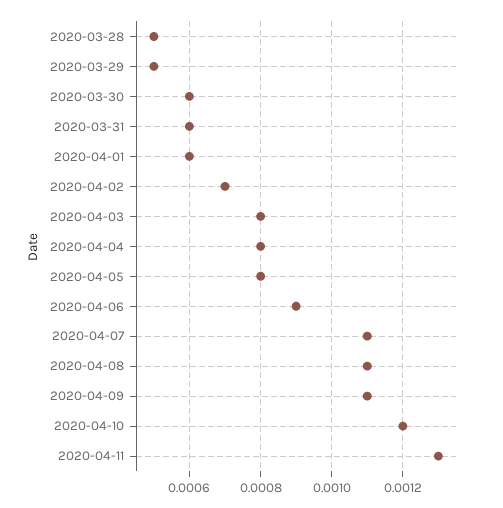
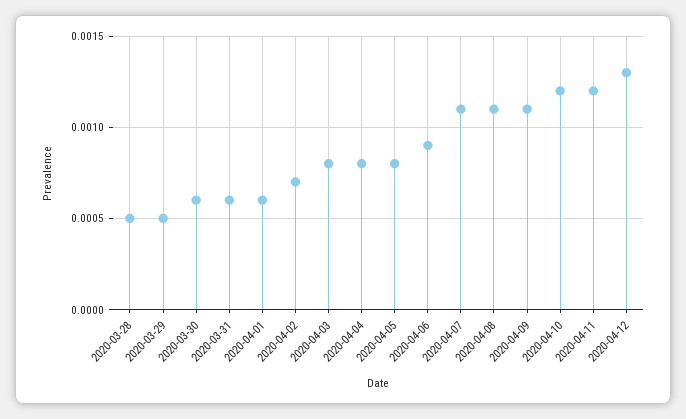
2020-04-11: 0.0013 -> 0.0012
2020-04-12: none -> 0.0013

